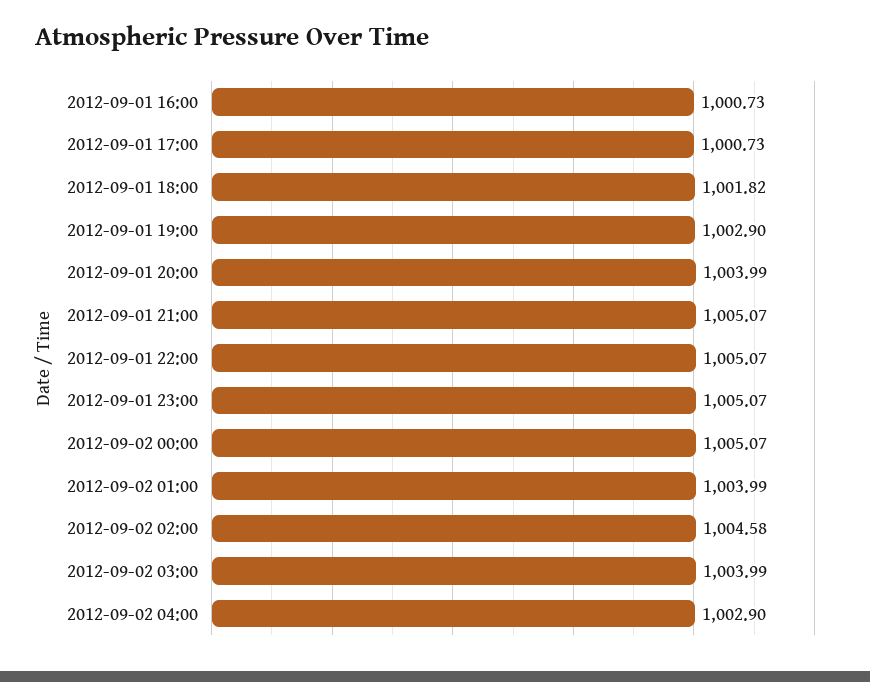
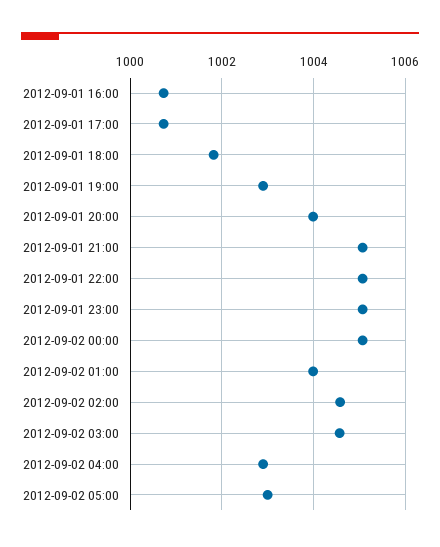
2012-09-02 03:00: 1003.99 -> 1004.6
2012-09-02 05:00: none -> 1003

